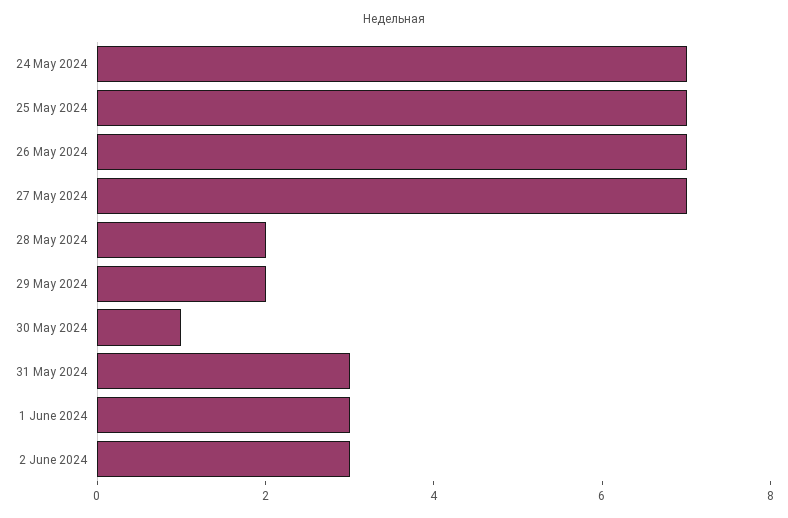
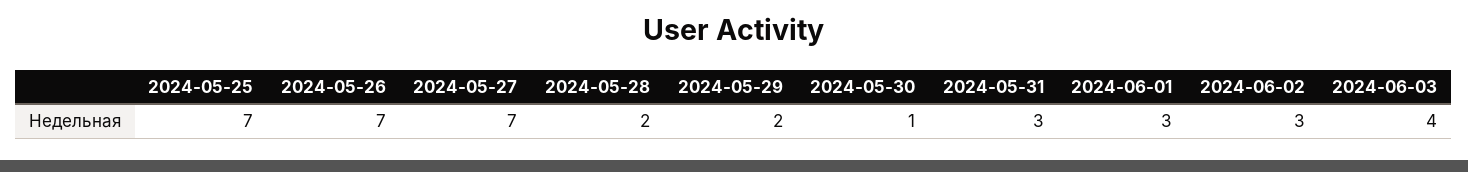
24 May 2024: 7 -> none
2024-06-03: none -> 4

